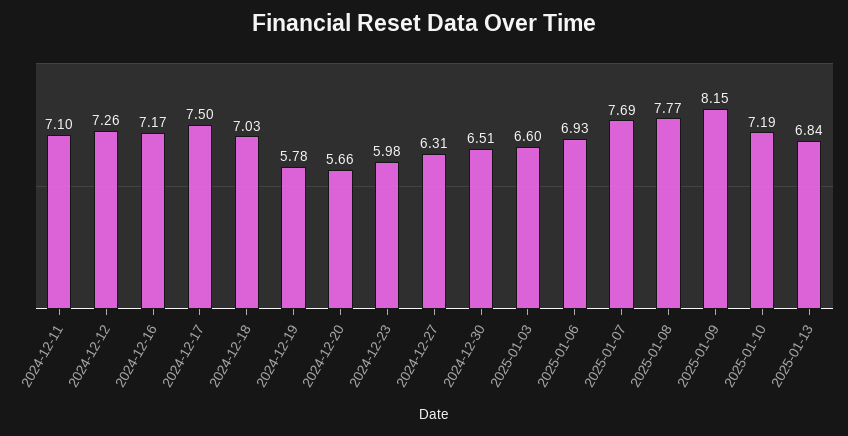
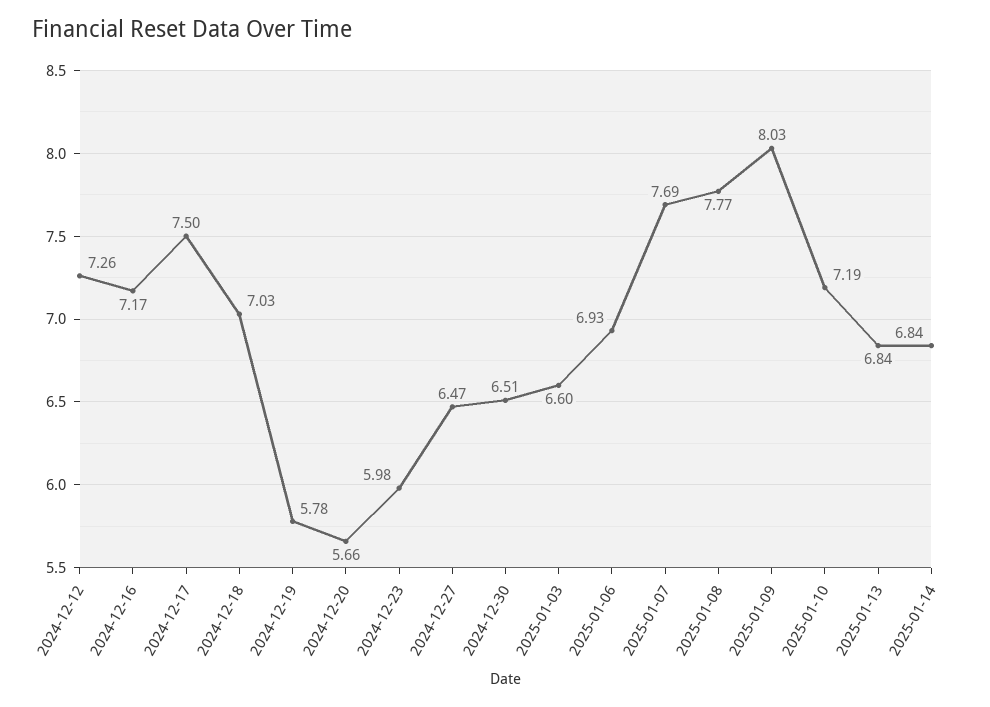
2024-12-11: 7.1 -> none
2024-12-27: 6.31 -> 6.47
2025-01-09: 8.15 -> 8.03
2025-01-14: none -> 6.84

